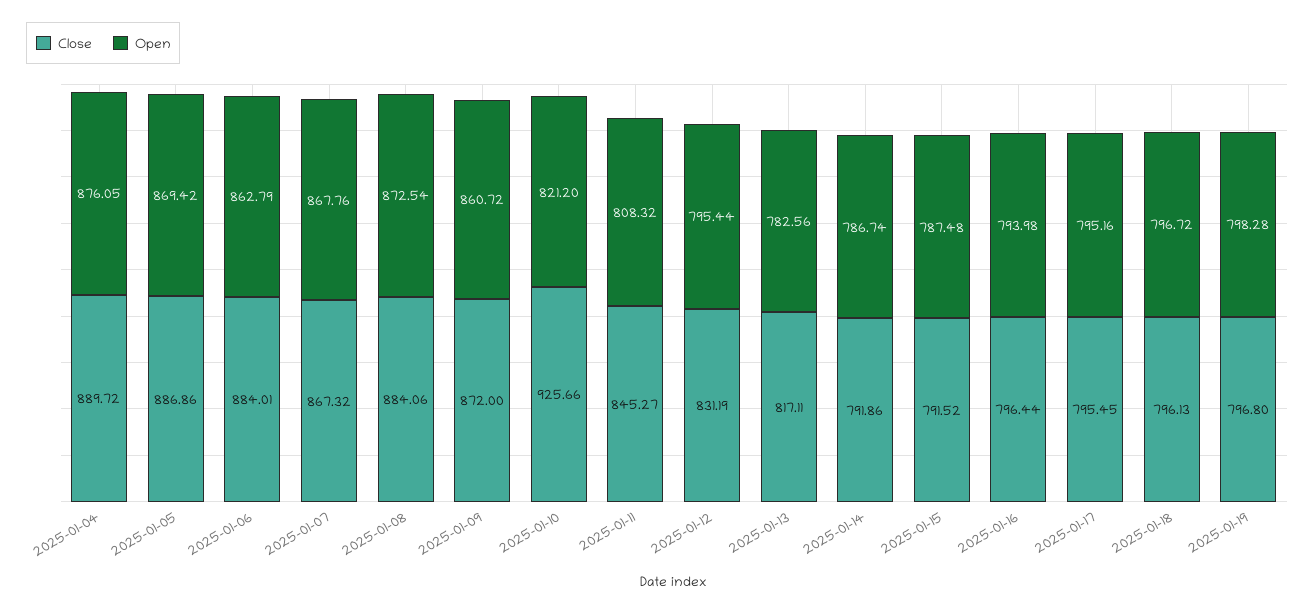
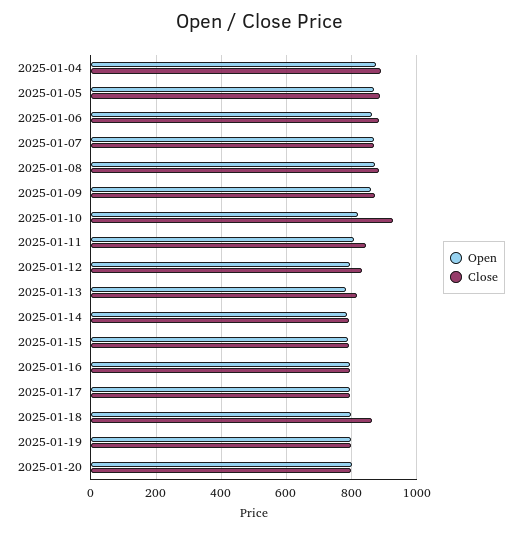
Close, 2025-01-18: 796.13 -> 860
Open, 2025-01-20: none -> 800
Close, 2025-01-20: none -> 800

